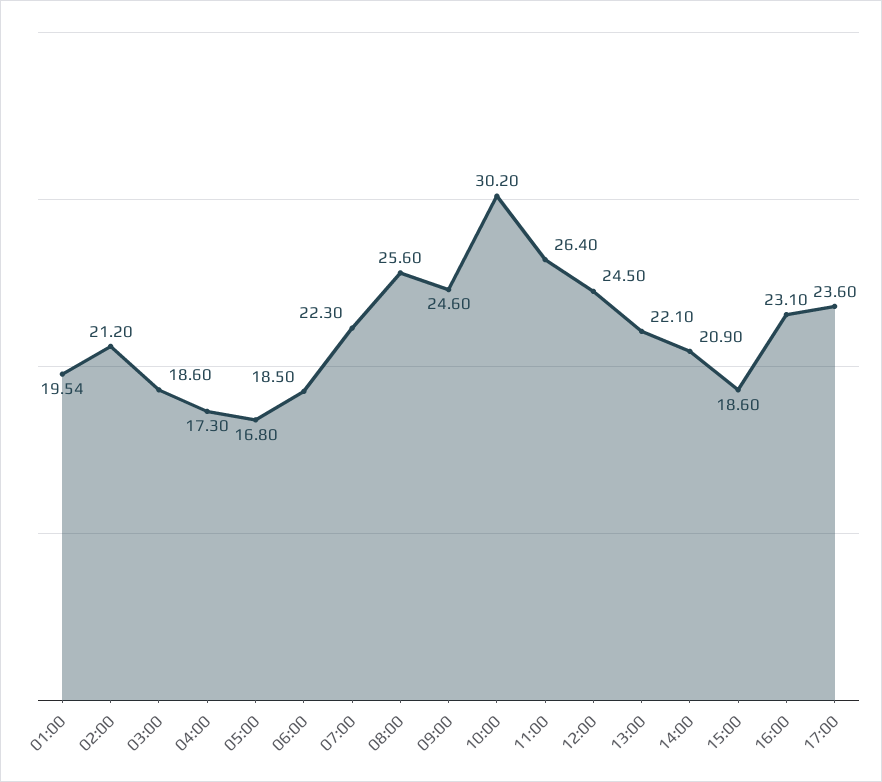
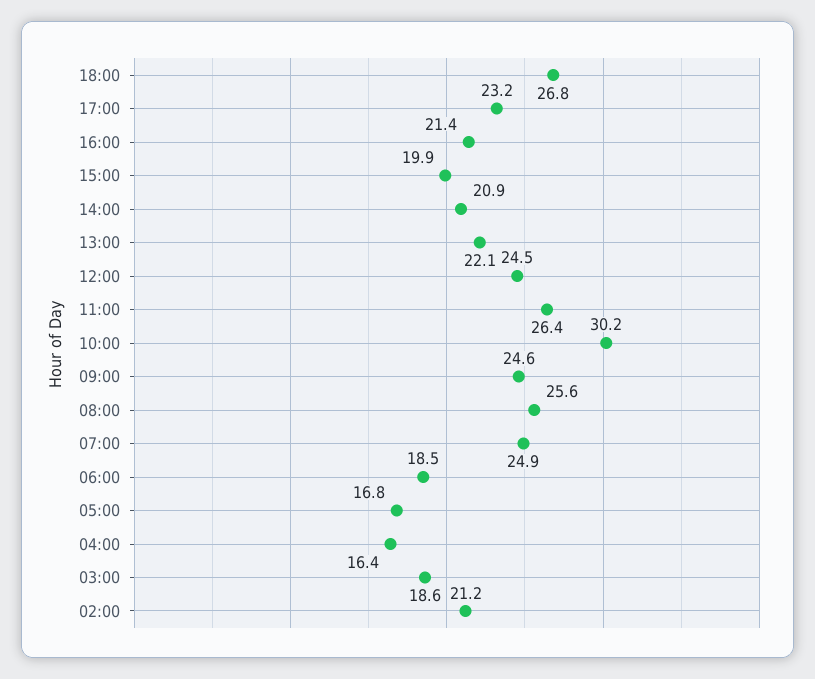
01:00: 19.54 -> none
04:00: 17.3 -> 16.4
07:00: 22.3 -> 24.9
15:00: 18.6 -> 19.9
16:00: 23.1 -> 21.4
17:00: 23.6 -> 23.2
18:00: none -> 26.8

